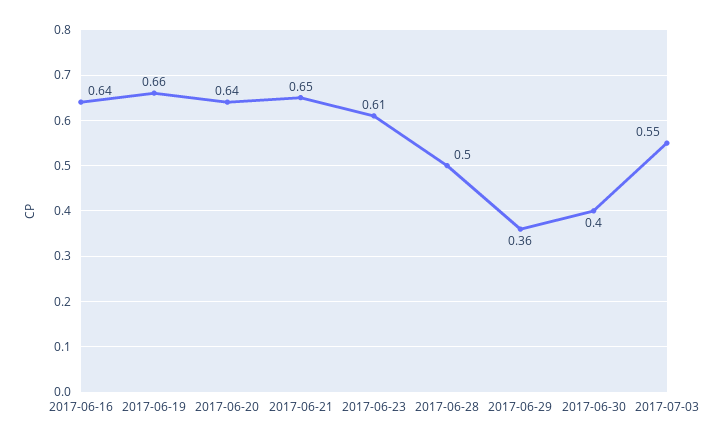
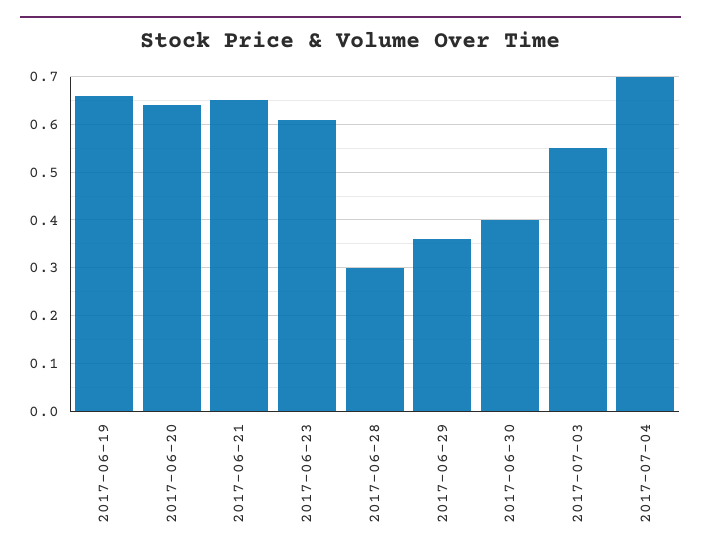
2017-06-16: 0.64 -> none
2017-06-28: 0.5 -> 0.3
2017-07-04: none -> 0.7

